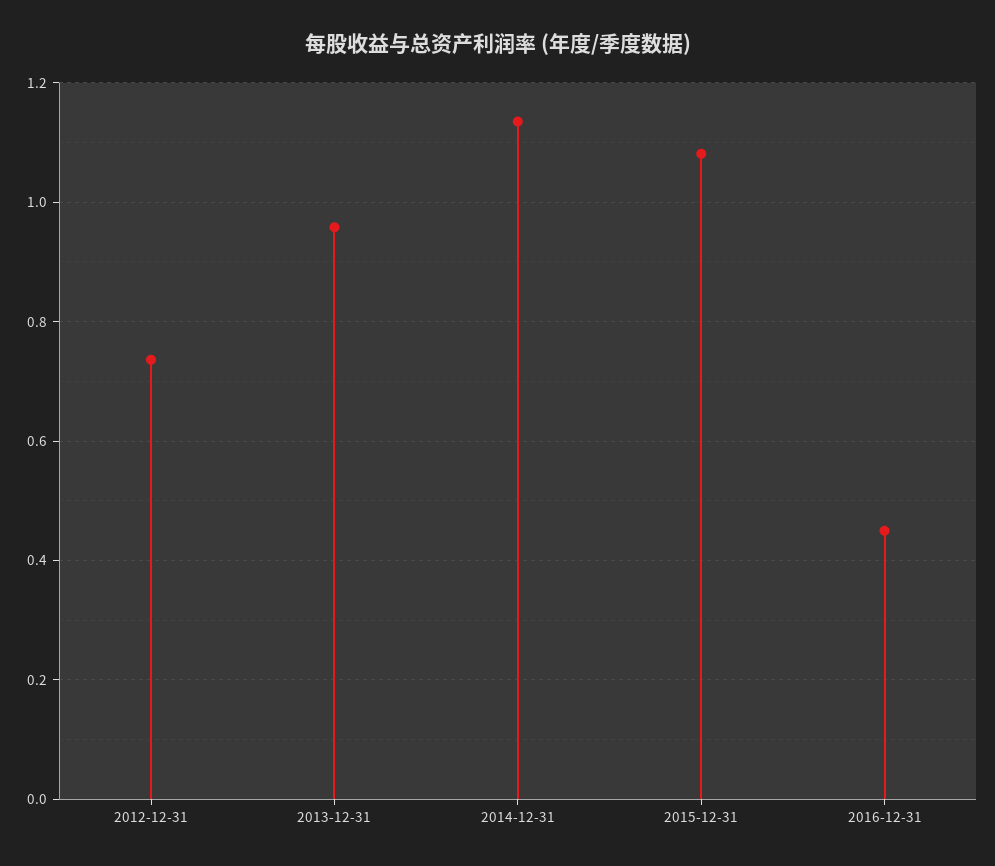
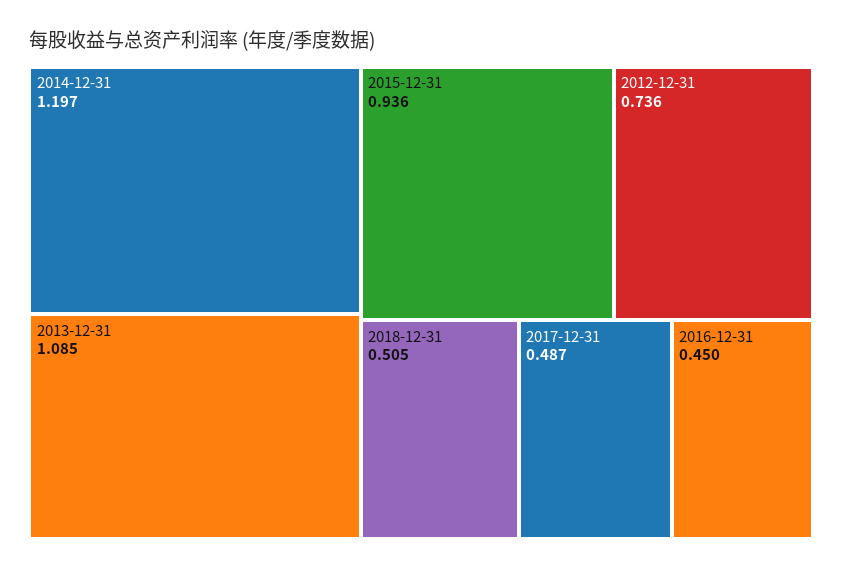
2013-12-31: 0.96 -> 1.085
2014-12-31: 1.14 -> 1.197
2015-12-31: 1.08 -> 0.936
2018-12-31: none -> 0.505
2017-12-31: none -> 0.487

